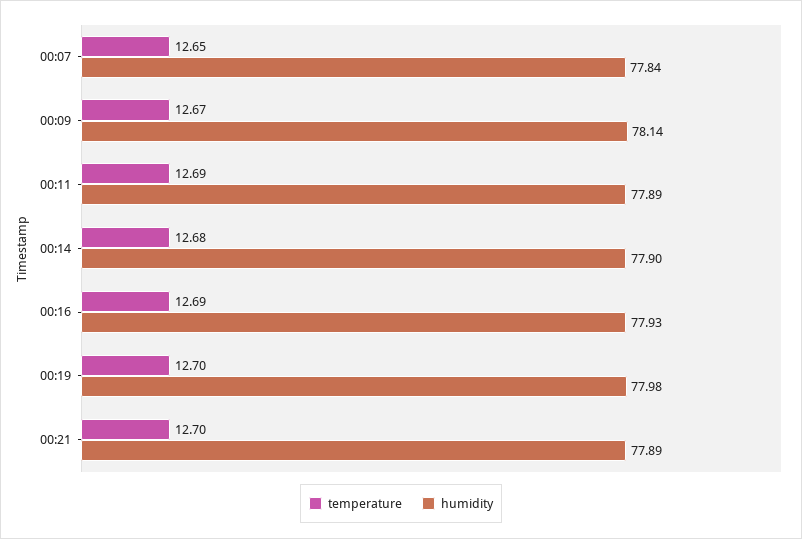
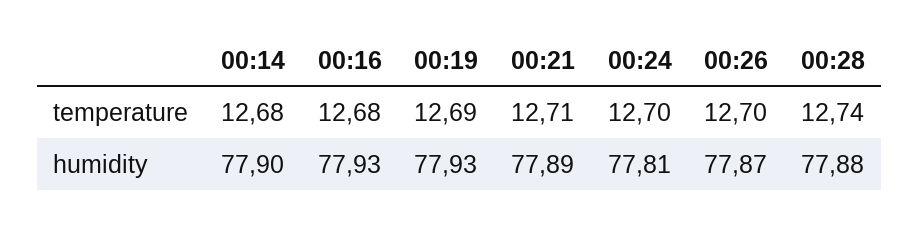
temperature, 00:07: 12.65 -> none
humidity, 00:07: 77.84 -> none
temperature, 00:09: 12.67 -> none
humidity, 00:09: 78.14 -> none
temperature, 00:11: 12.69 -> none
humidity, 00:11: 77.89 -> none
temperature, 00:16: 12.69 -> 12.68
temperature, 00:19: 12.7 -> 12.69
humidity, 00:19: 77.98 -> 77.93
temperature, 00:21: 12.7 -> 12.71
temperature, 00:24: none -> 12.7
temperature, 00:26: none -> 12.7
temperature, 00:28: none -> 12.74
humidity, 00:24: none -> 77.81
humidity, 00:26: none -> 77.87
humidity, 00:28: none -> 77.88

